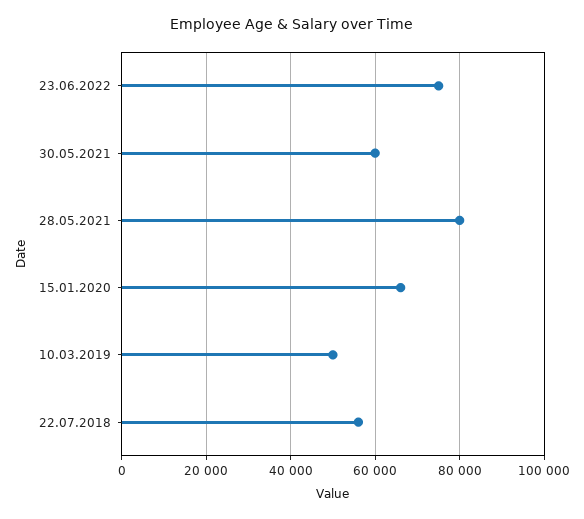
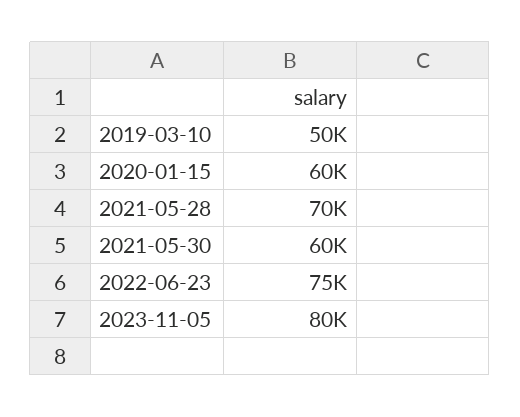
28.05.2021: 80000 -> 70000
15.01.2020: 66000 -> 60000
22.07.2018: 56000 -> none
2023-11-05: none -> 80000

